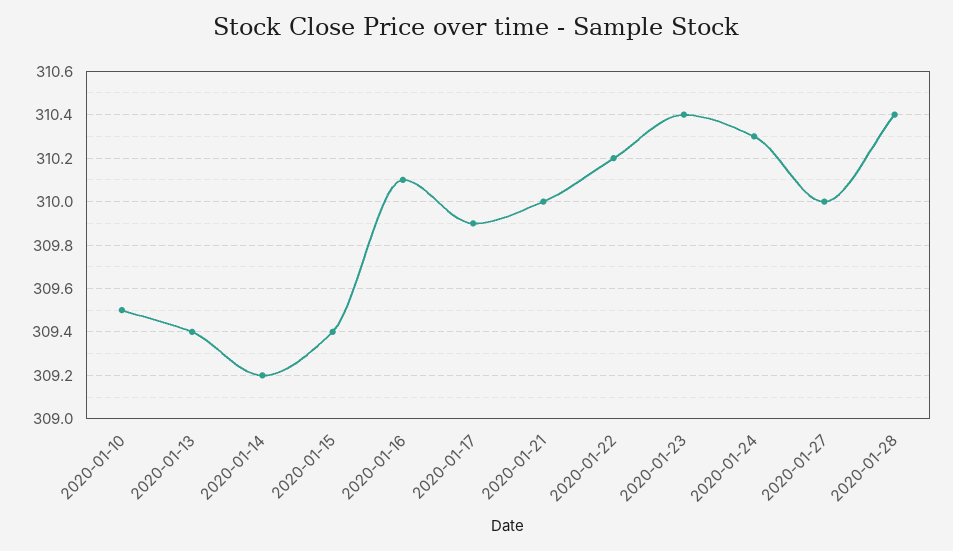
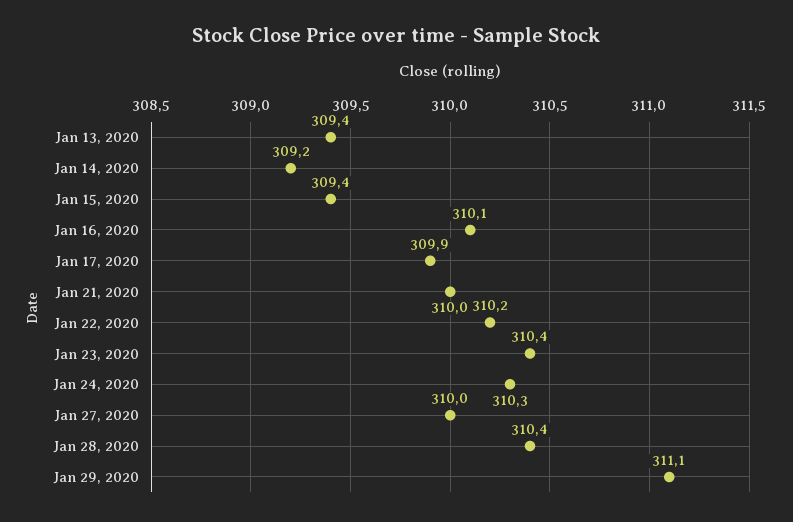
2020-01-10: 309.5 -> none
Jan 29, 2020: none -> 311.1

